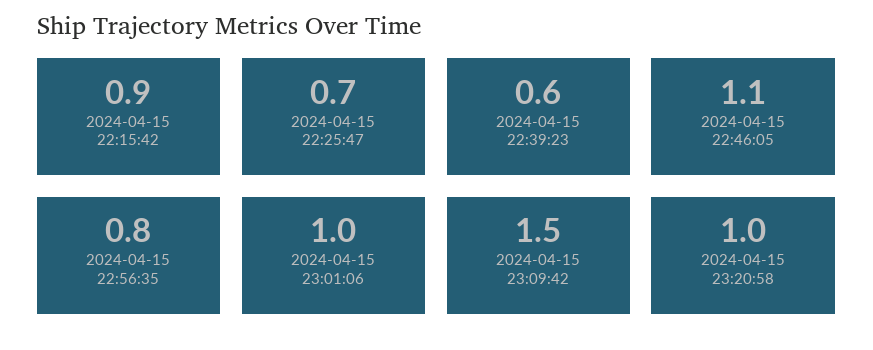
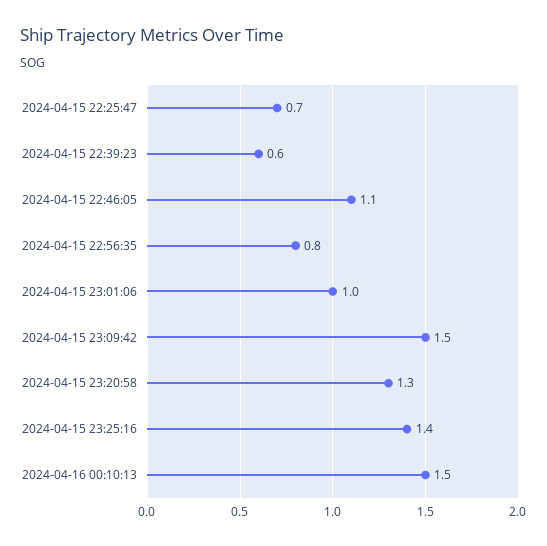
2024-04-15 22:15:42: 0.9 -> none
2024-04-15 23:20:58: 1 -> 1.3
2024-04-15 23:25:16: none -> 1.4
2024-04-16 00:10:13: none -> 1.5

